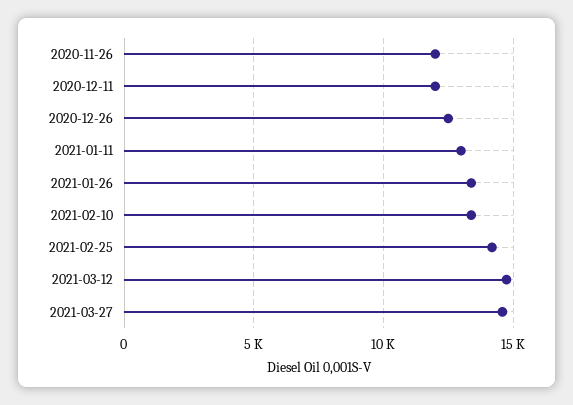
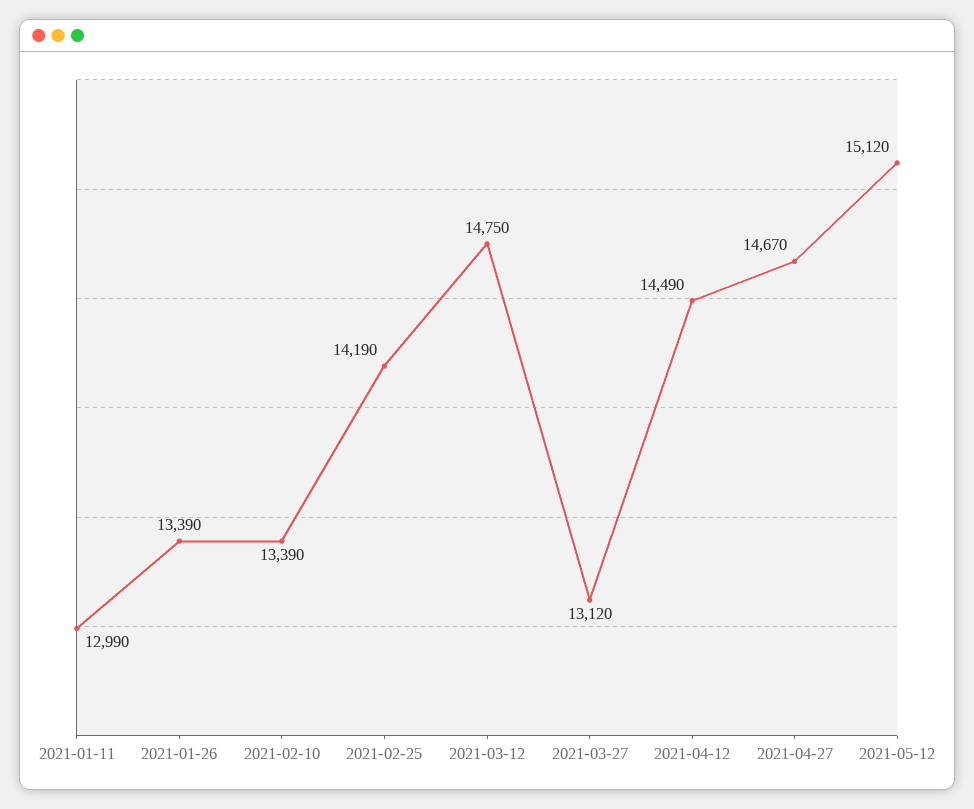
2020-11-26: 12000 -> none
2020-12-11: 12000 -> none
2020-12-26: 12500 -> none
2021-03-27: 14500 -> 13120
2021-04-12: none -> 14490
2021-04-27: none -> 14670
2021-05-12: none -> 15120

